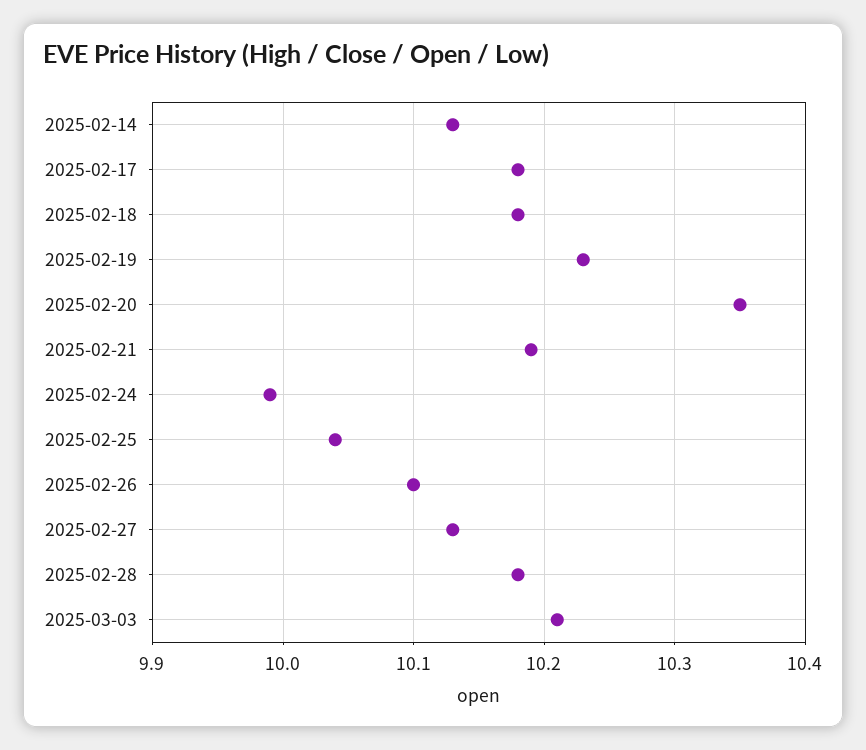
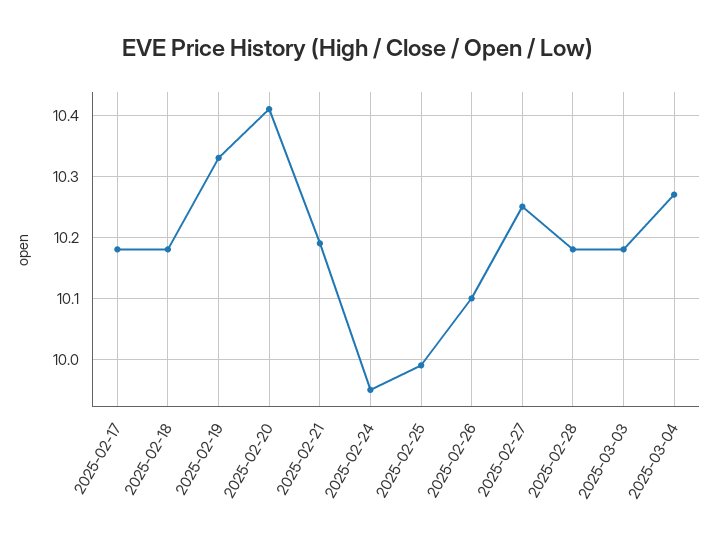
2025-02-14: 10.13 -> none
2025-02-19: 10.23 -> 10.33
2025-02-20: 10.35 -> 10.41
2025-02-24: 9.99 -> 9.95
2025-02-25: 10.04 -> 9.99
2025-02-27: 10.13 -> 10.25
2025-03-03: 10.21 -> 10.18
2025-03-04: none -> 10.27

